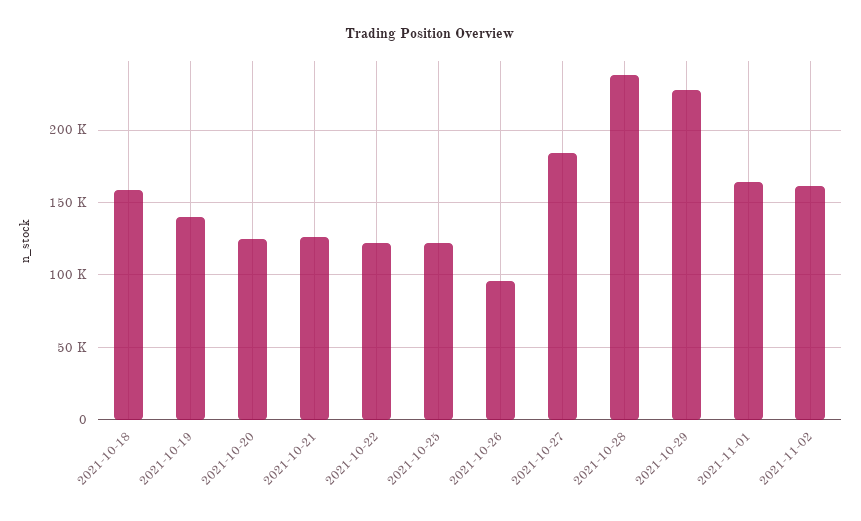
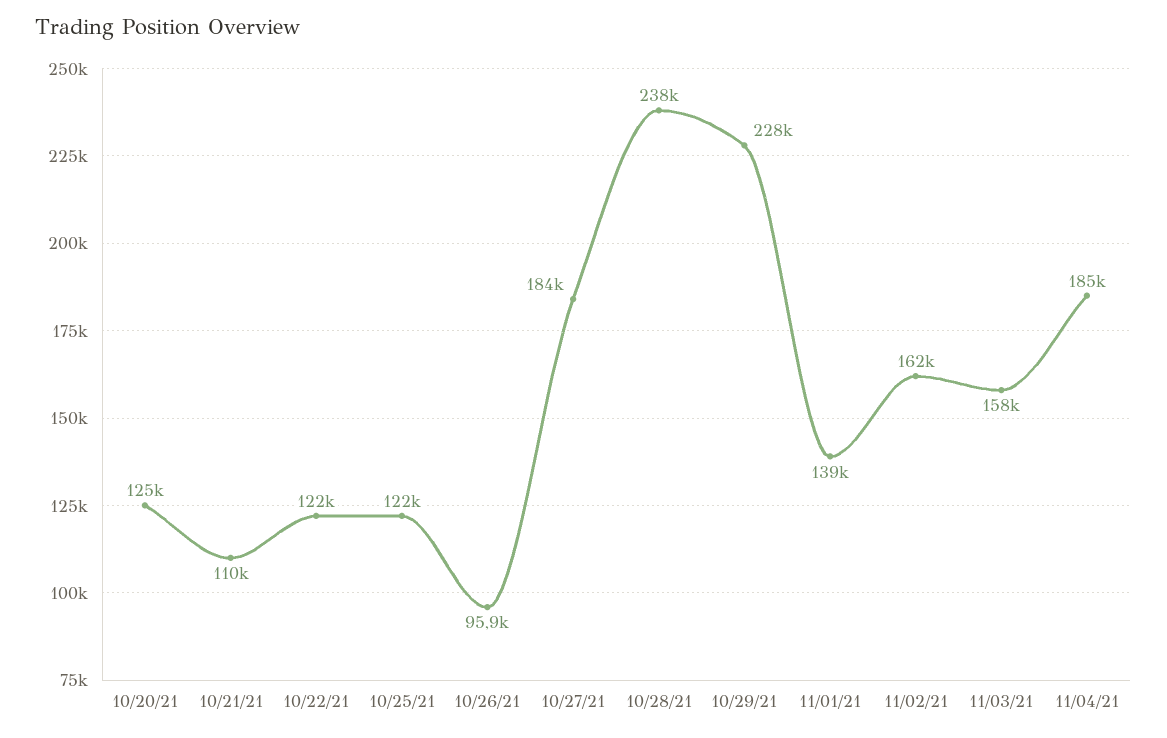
2021-10-18: 160000 -> none
2021-10-19: 140000 -> none
2021-10-21: 125000 -> 110000
2021-11-01: 165000 -> 139000
11/03/21: none -> 158000
11/04/21: none -> 185000

